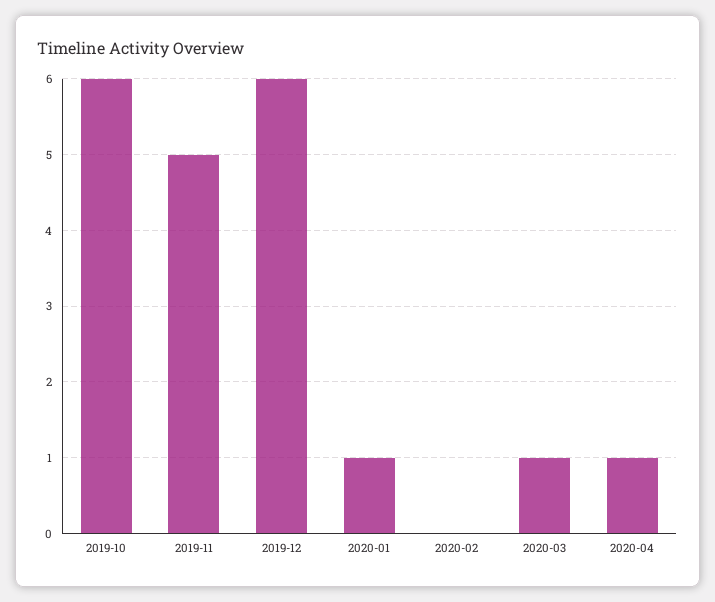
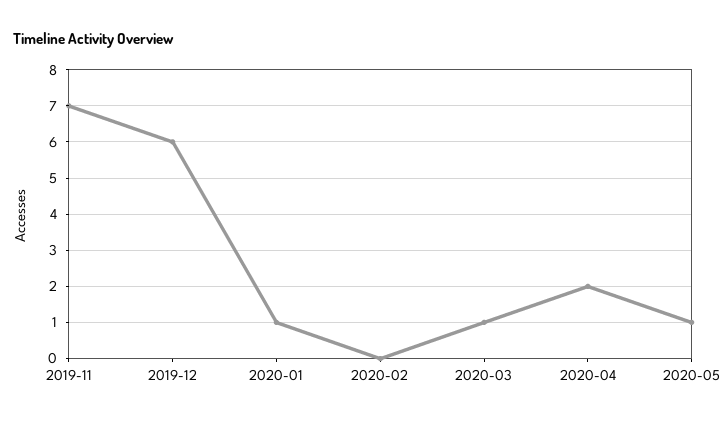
2019-10: 6 -> none
2019-11: 5 -> 7
2020-04: 1 -> 2
2020-05: none -> 1

